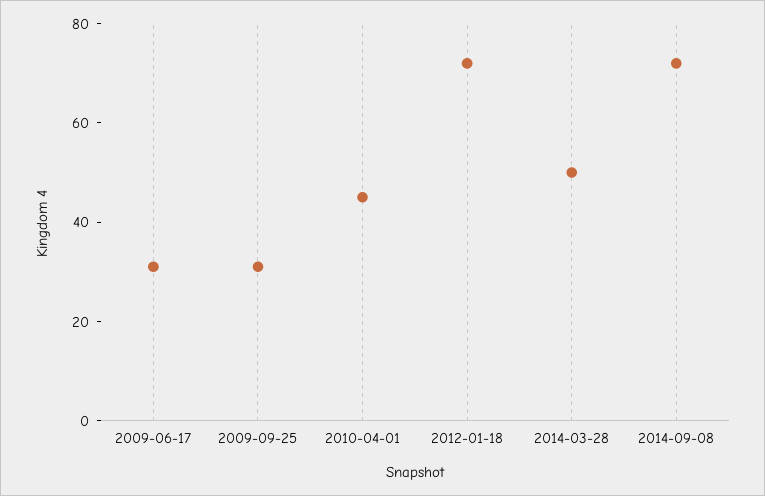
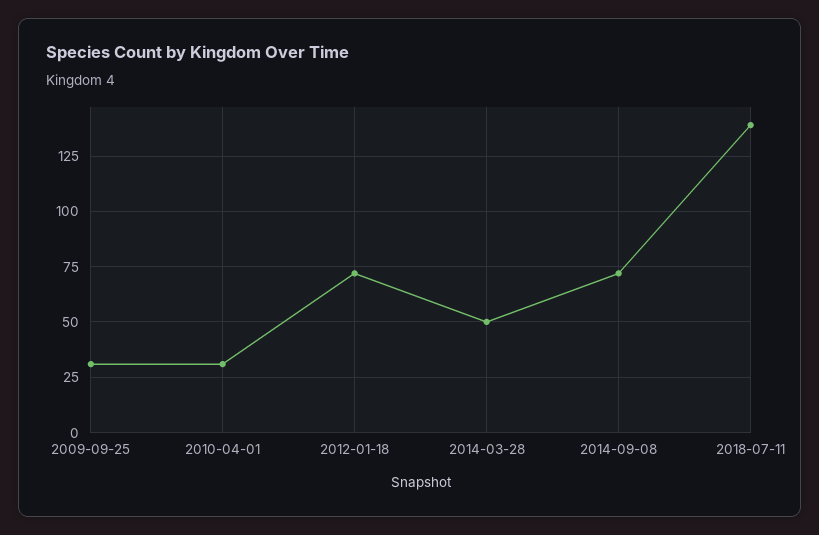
2009-06-17: 30 -> none
2010-04-01: 45 -> 30
2018-07-11: none -> 140

